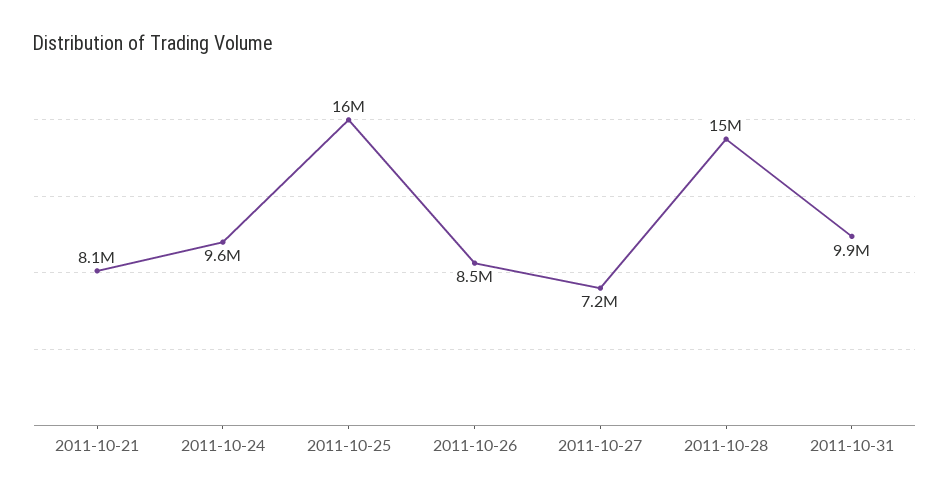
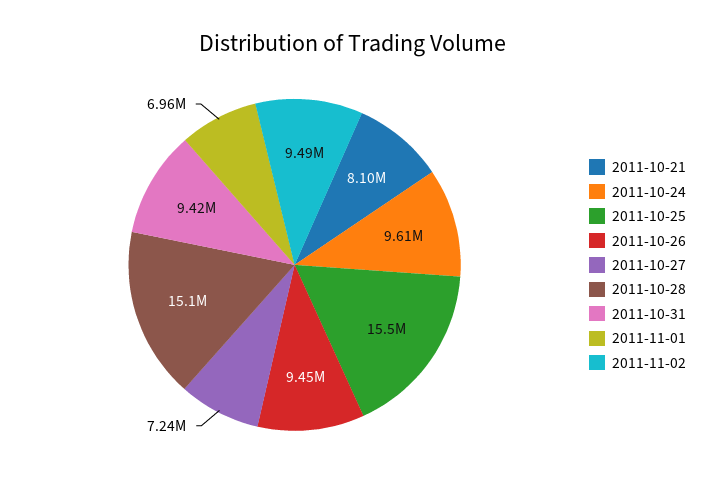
2011-10-26: 8500000 -> 9450000
2011-10-31: 9900000 -> 9420000
2011-11-01: none -> 6960000
2011-11-02: none -> 9490000

